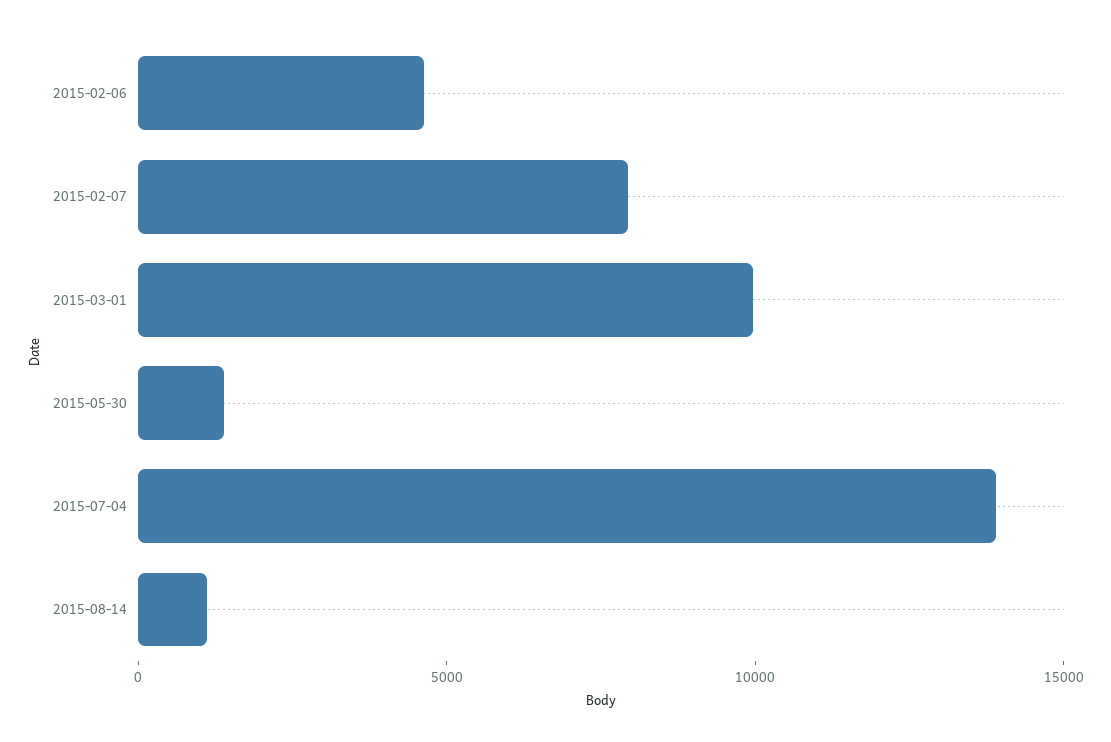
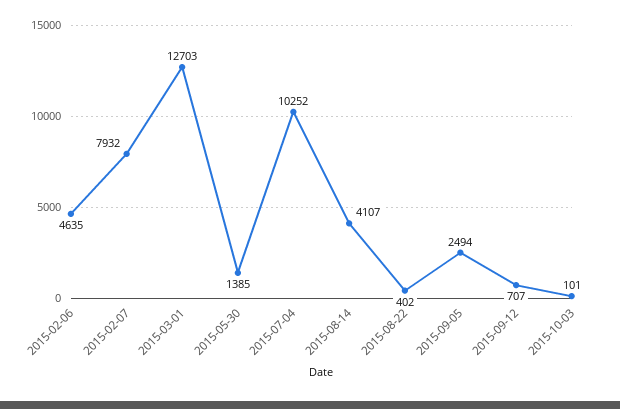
2015-03-01: 10000 -> 12703
2015-07-04: 14000 -> 10252
2015-08-14: 1000 -> 4107
2015-08-22: none -> 402
2015-09-05: none -> 2494
2015-09-12: none -> 707
2015-10-03: none -> 101

